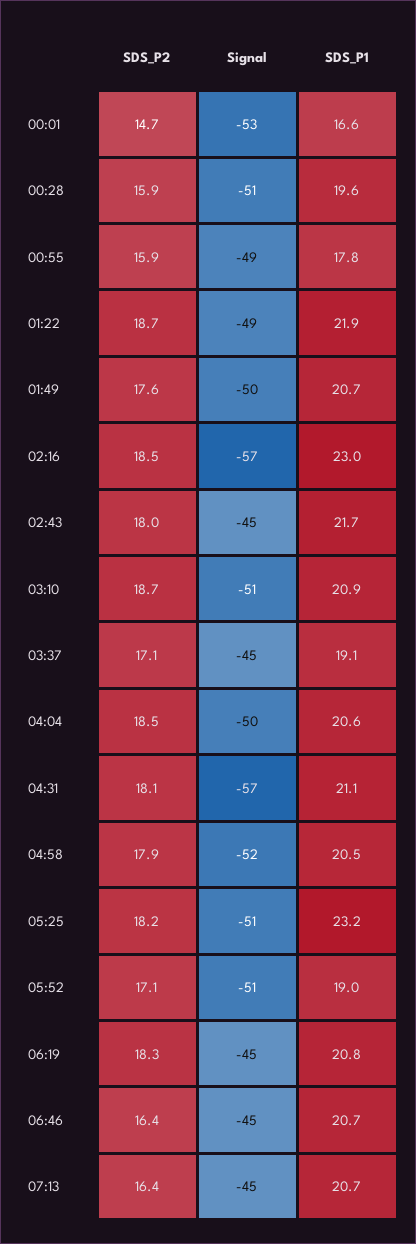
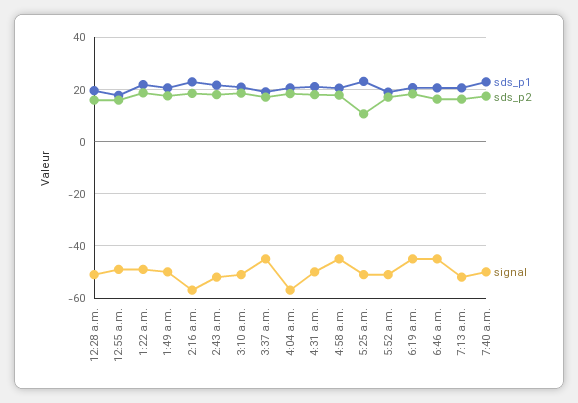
SDS_P2, 00:01: 14.7 -> none
Signal, 00:01: -53 -> none
SDS_P1, 00:01: 16.6 -> none
Signal, 02:43: -45 -> -52.5
Signal, 04:04: -50 -> -57.5
Signal, 04:31: -57 -> -50
Signal, 04:58: -52 -> -45
SDS_P2, 05:25: 18.2 -> 10
Signal, 07:13: -45 -> -52.5
SDS_P1, 7:40 a.m.: none -> 22.5
SDS_P2, 7:40 a.m.: none -> 17.5
Signal, 7:40 a.m.: none -> -50

